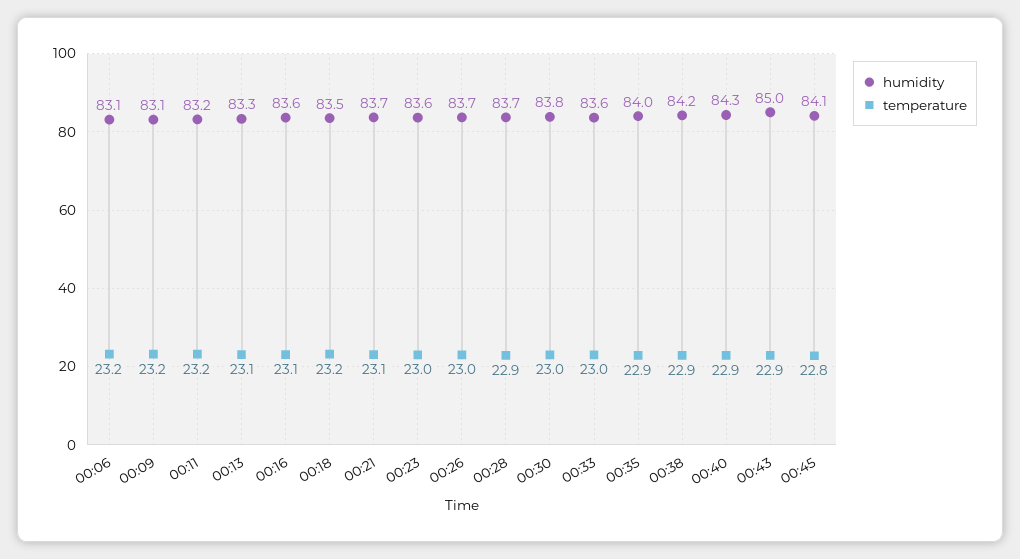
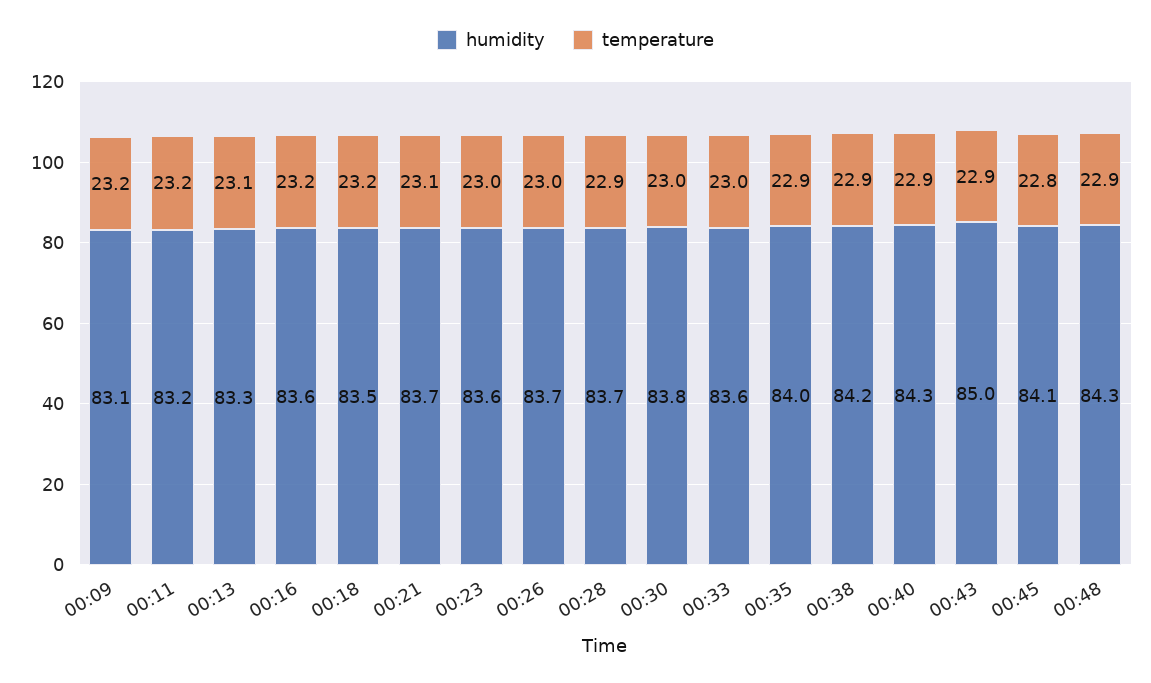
humidity, 00:06: 83.1 -> none
temperature, 00:06: 23.2 -> none
temperature, 00:16: 23.1 -> 23.2
humidity, 00:48: none -> 84.3
temperature, 00:48: none -> 22.9

